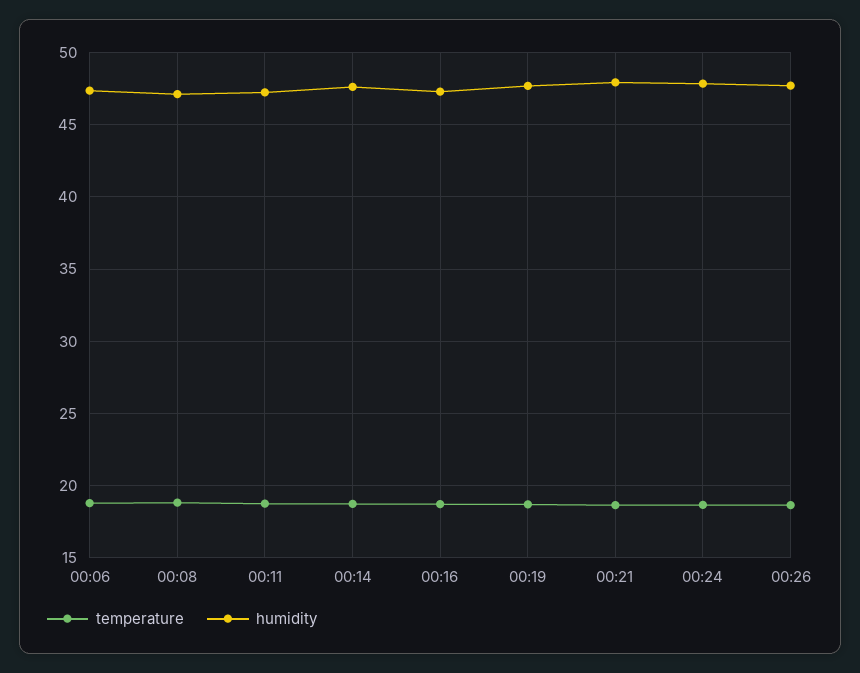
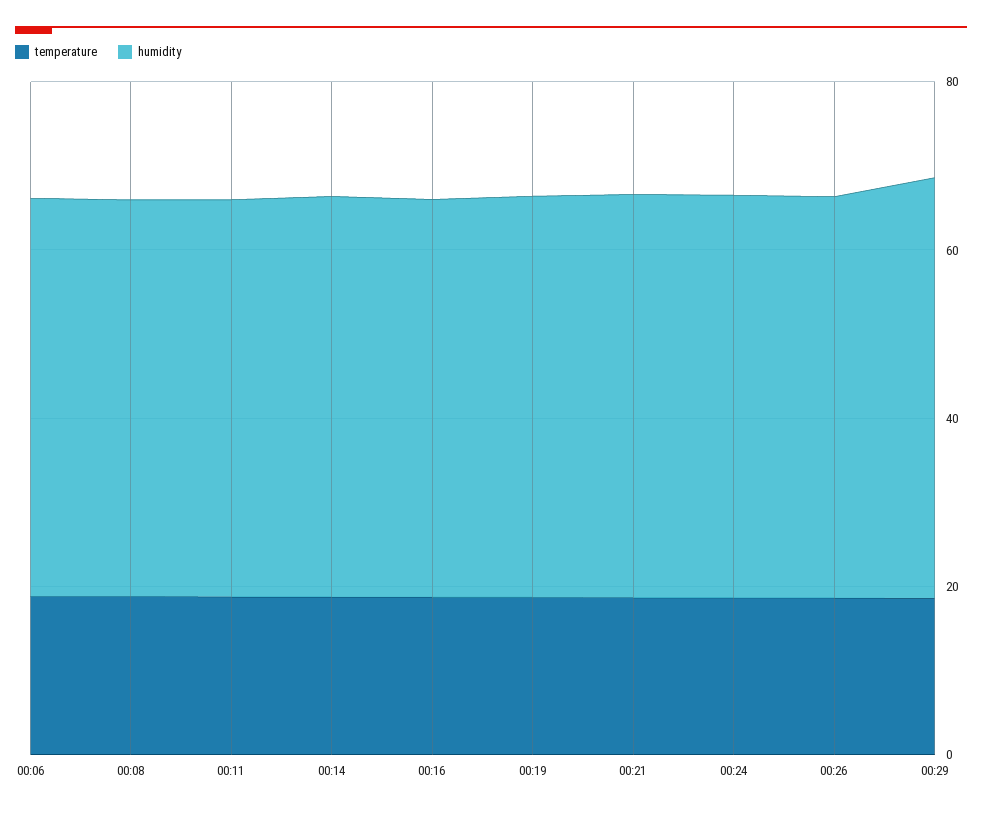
temperature, 00:29: none -> 20
humidity, 00:29: none -> 50

